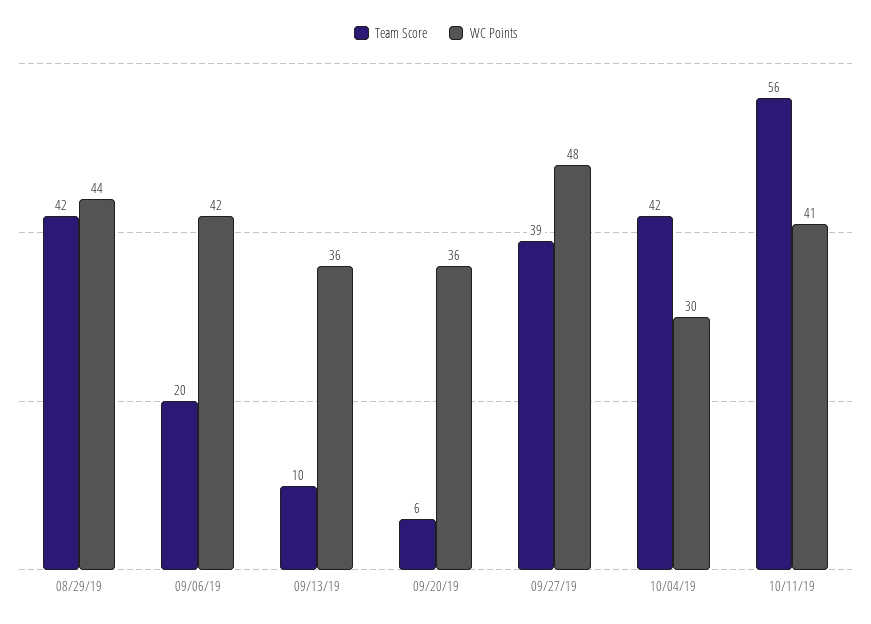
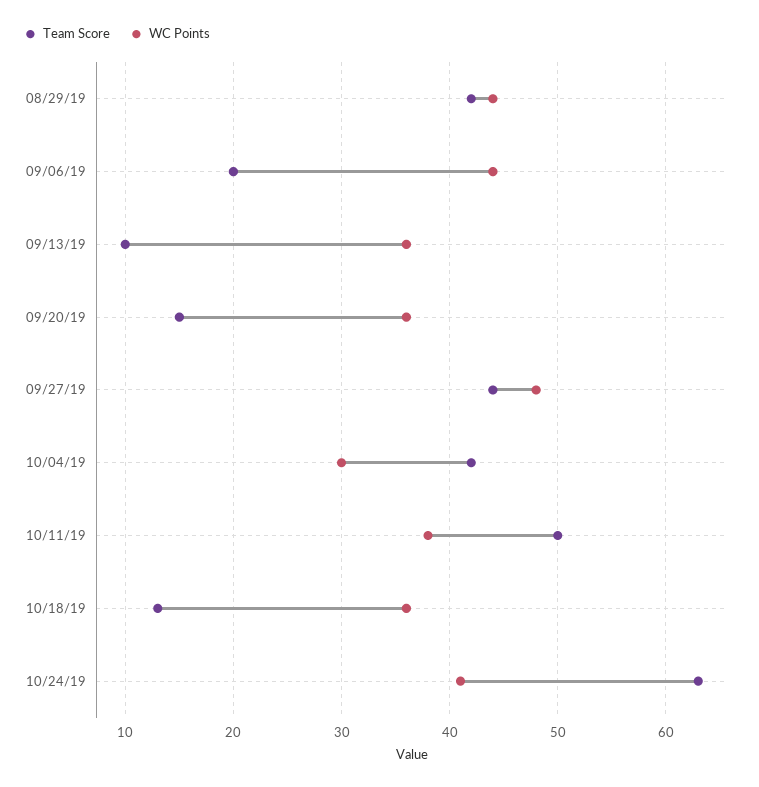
WC Points, 09/06/19: 42 -> 44
Team Score, 09/20/19: 6 -> 15
Team Score, 09/27/19: 39 -> 44
Team Score, 10/11/19: 56 -> 50
WC Points, 10/11/19: 41 -> 38
Team Score, 10/18/19: none -> 13
WC Points, 10/18/19: none -> 36
Team Score, 10/24/19: none -> 63
WC Points, 10/24/19: none -> 41

